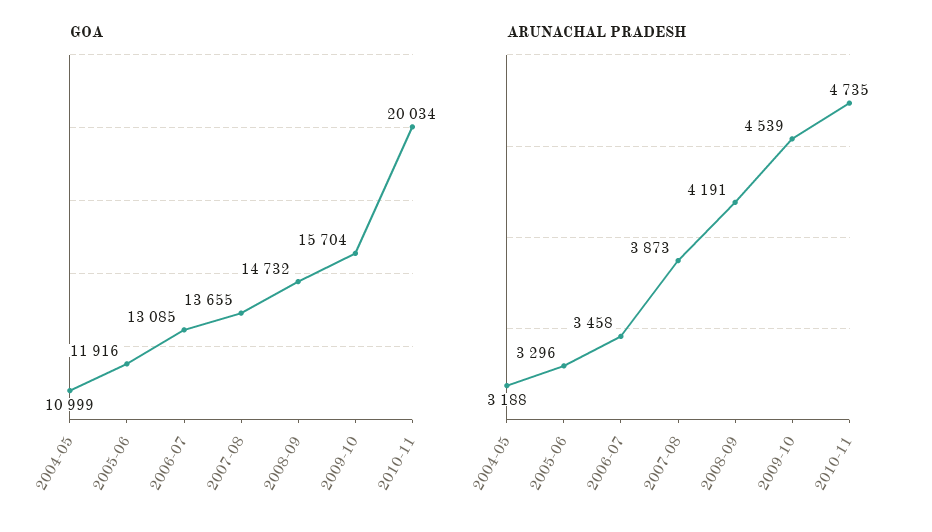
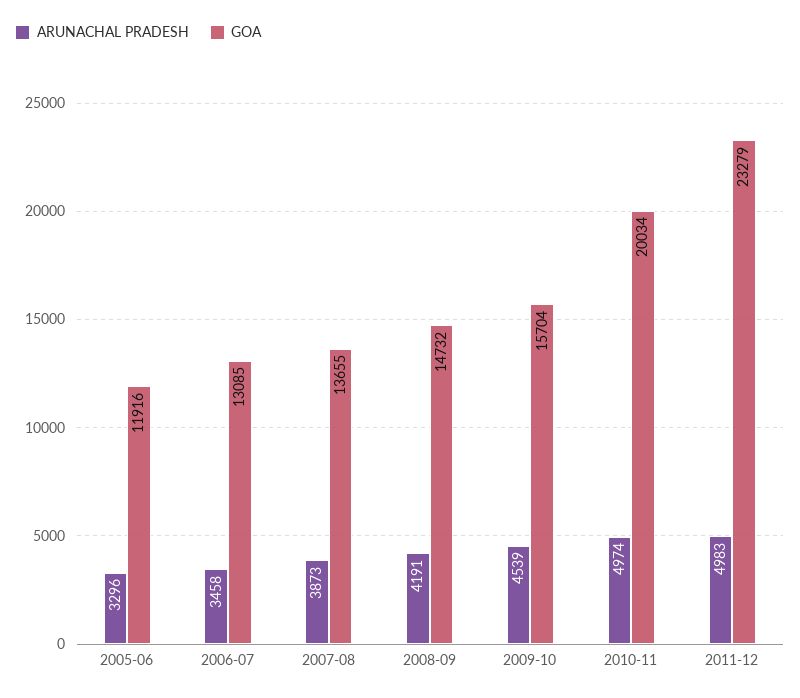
GOA, 2004-05: 10999 -> none
ARUNACHAL PRADESH, 2004-05: 3188 -> none
ARUNACHAL PRADESH, 2010-11: 4735 -> 4974
ARUNACHAL PRADESH, 2011-12: none -> 4983
GOA, 2011-12: none -> 23279

